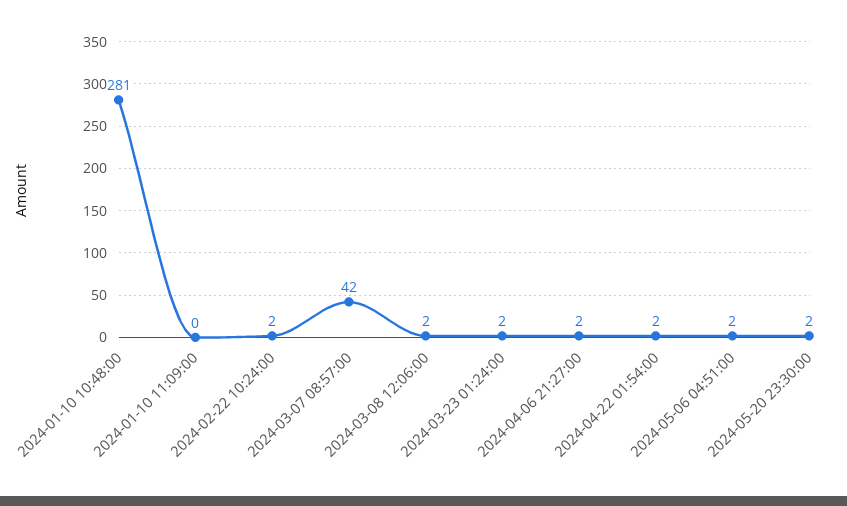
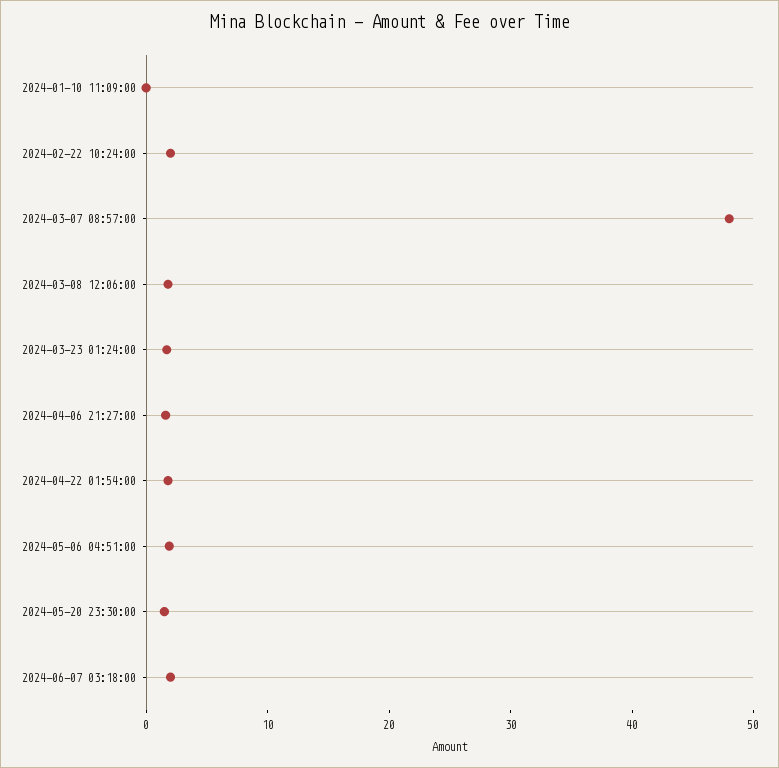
2024-01-10 10:48:00: 281 -> none
2024-03-07 08:57:00: 42 -> 48
2024-06-07 03:18:00: none -> 2

